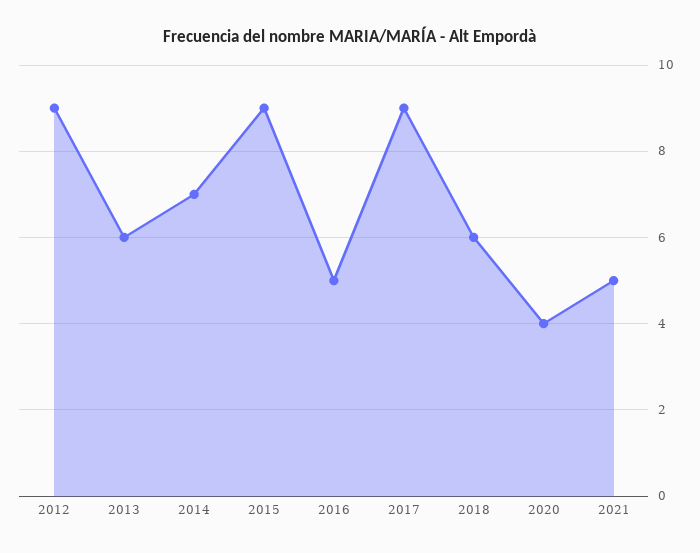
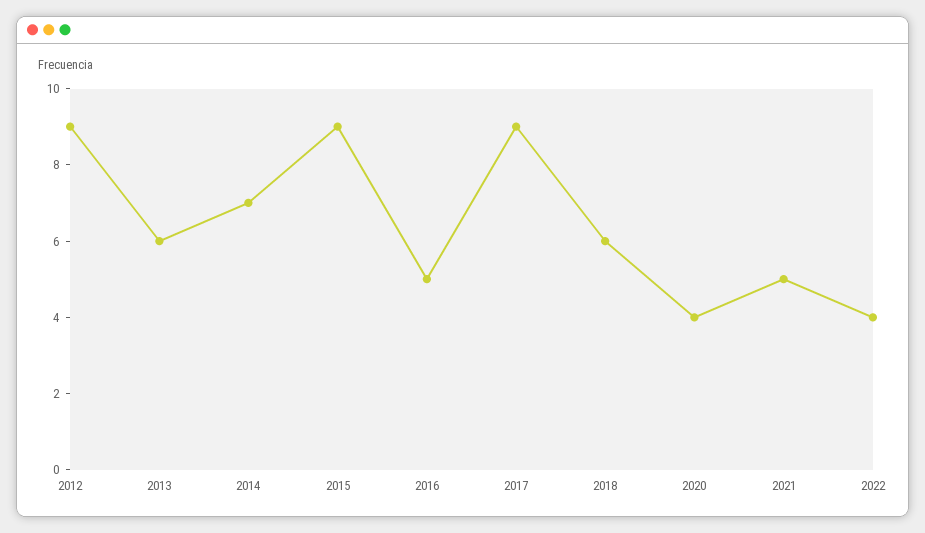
2022: none -> 4

